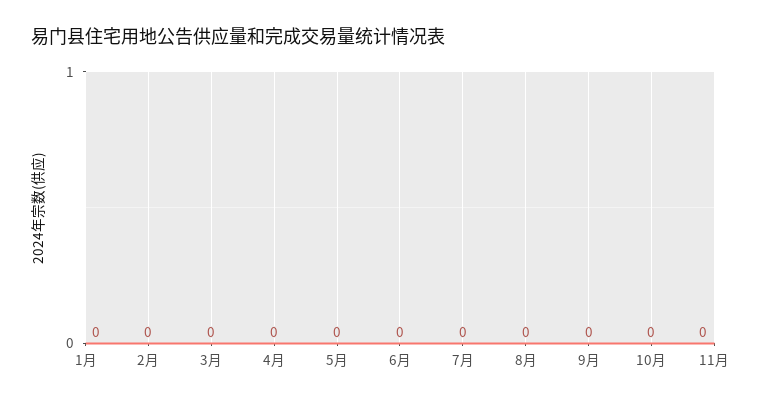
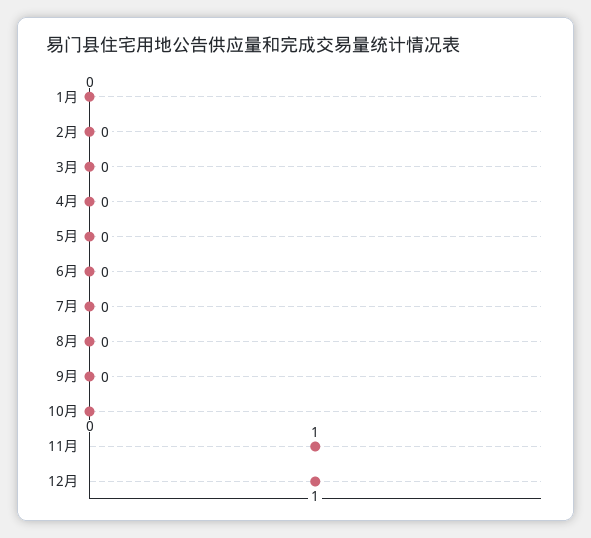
11月: 0 -> 1
12月: none -> 1

